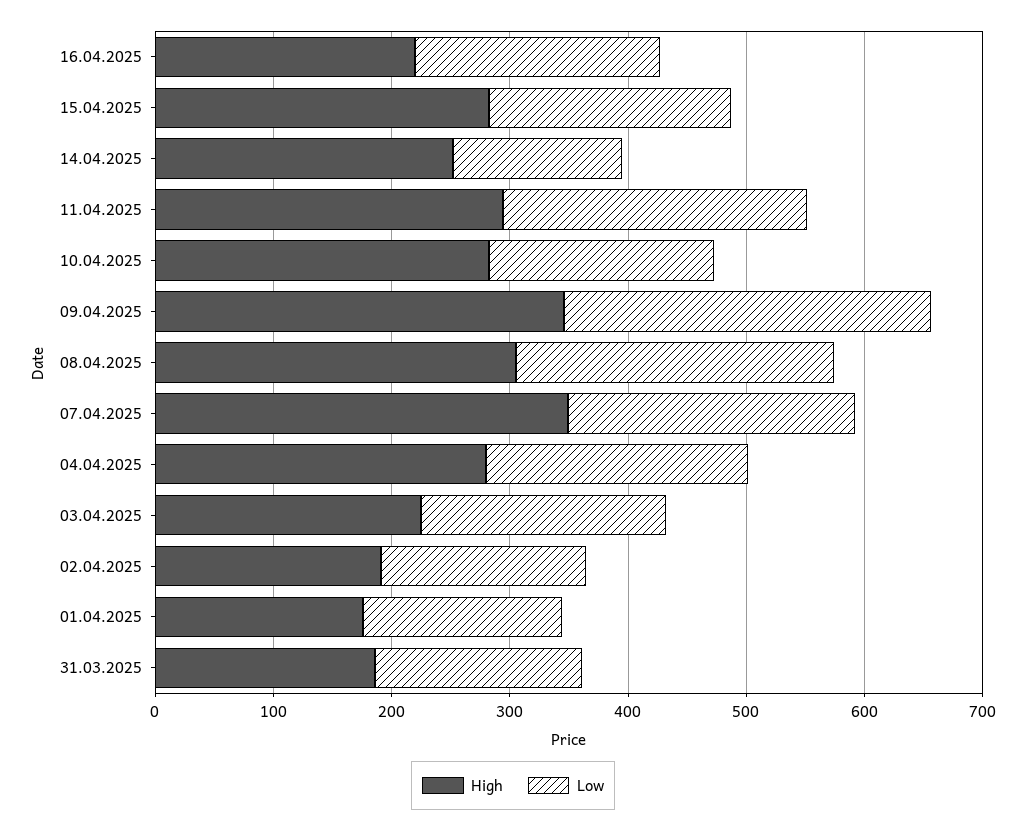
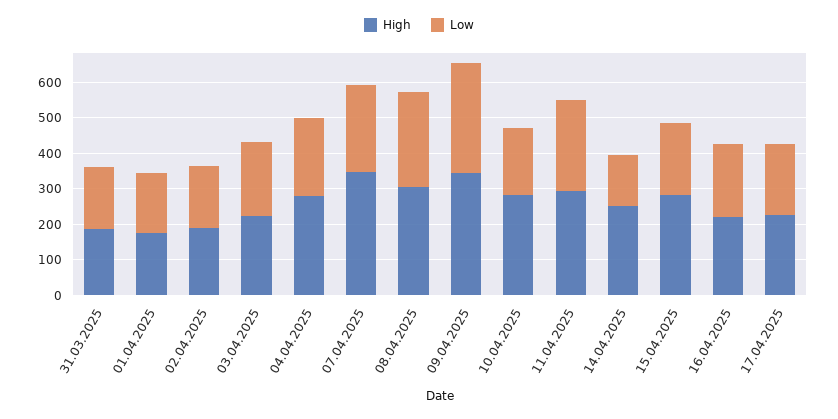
High, 17.04.2025: none -> 225
Low, 17.04.2025: none -> 200

